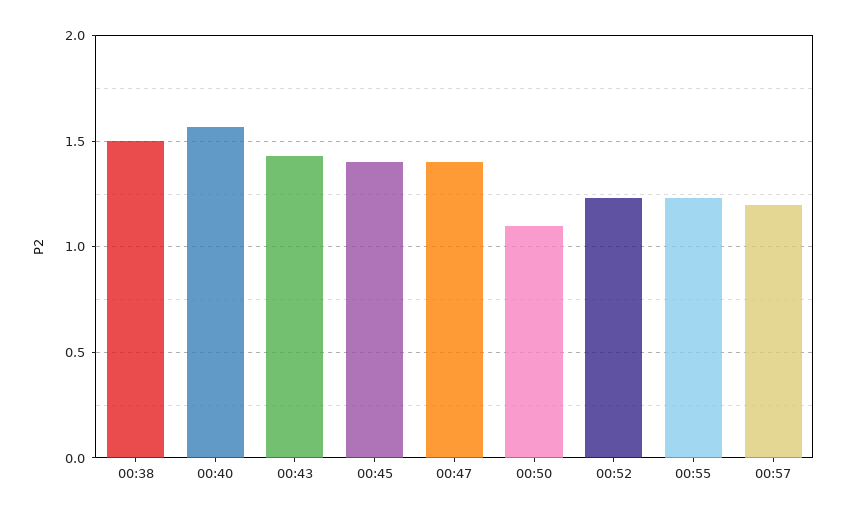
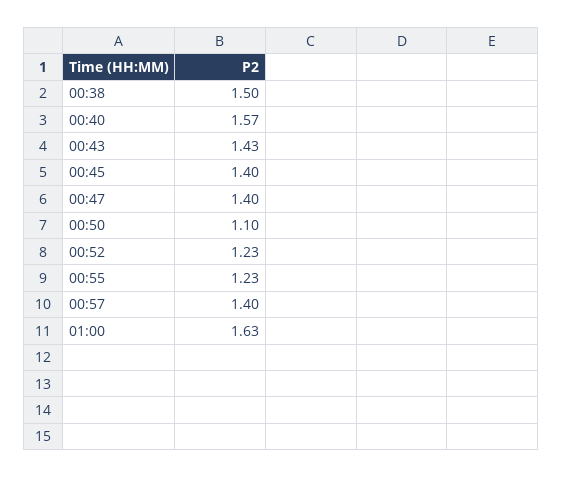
00:57: 1.2 -> 1.4
01:00: none -> 1.63

